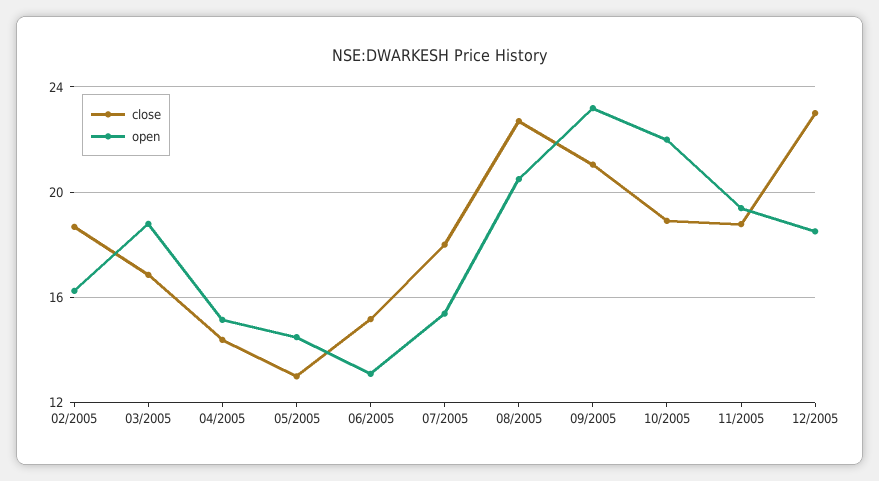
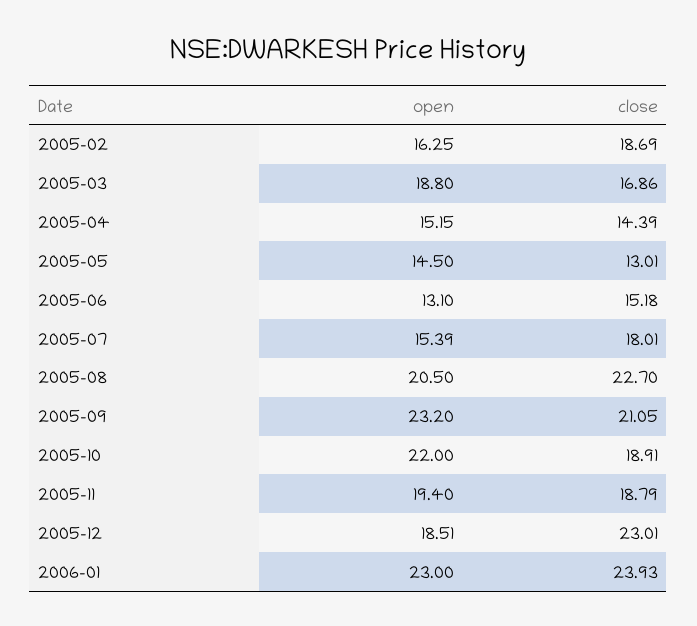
open, 2006-01: none -> 23
close, 2006-01: none -> 23.93

